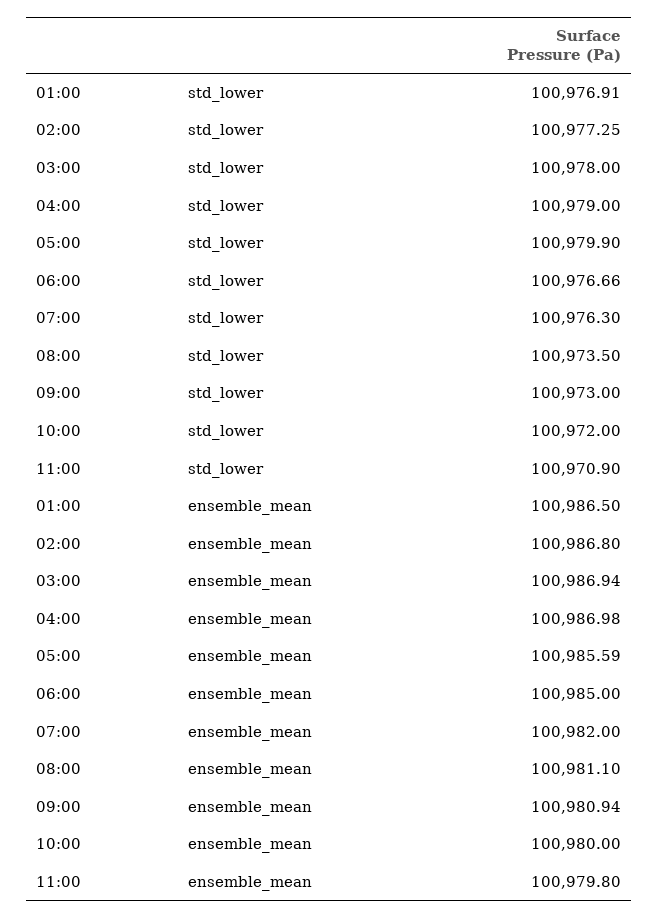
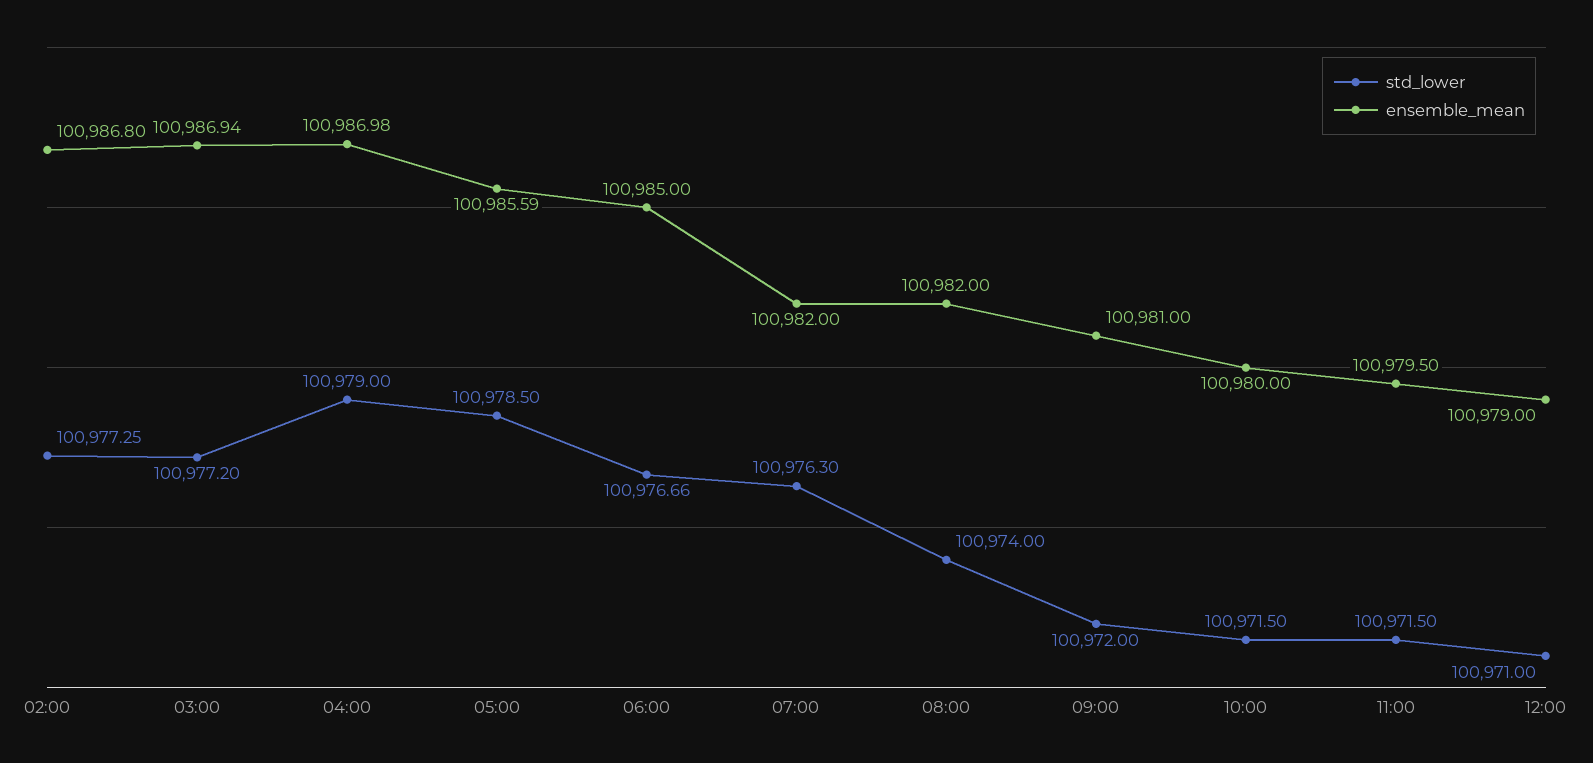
std_lower, 01:00: 100976.91 -> none
std_lower, 03:00: 100978 -> 100977.2
std_lower, 05:00: 100979.9 -> 100978.5
std_lower, 08:00: 100973.5 -> 100974
std_lower, 09:00: 100973 -> 100972
std_lower, 10:00: 100972 -> 100971.5
std_lower, 11:00: 100970.9 -> 100971.5
ensemble_mean, 01:00: 100986.5 -> none
ensemble_mean, 08:00: 100981.1 -> 100982
ensemble_mean, 09:00: 100980.94 -> 100981
ensemble_mean, 11:00: 100979.8 -> 100979.5
std_lower, 12:00: none -> 100971
ensemble_mean, 12:00: none -> 100979

